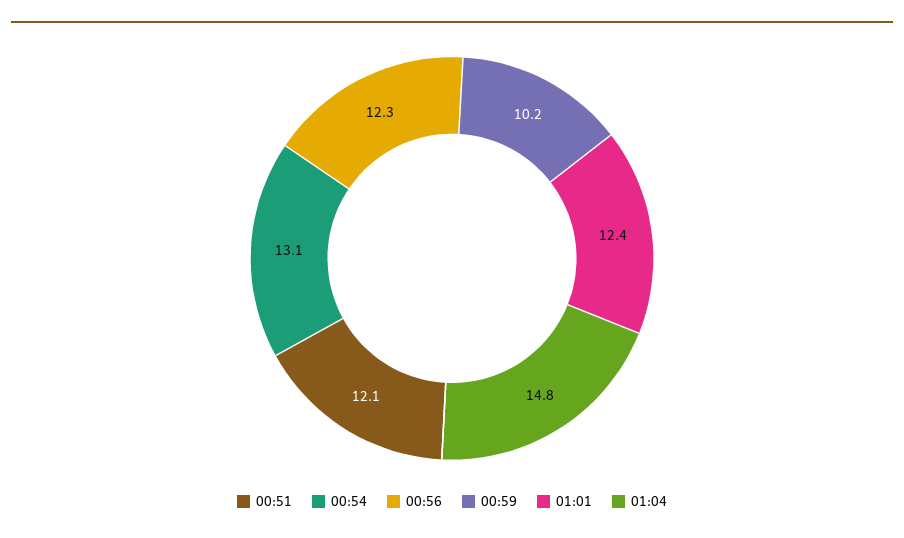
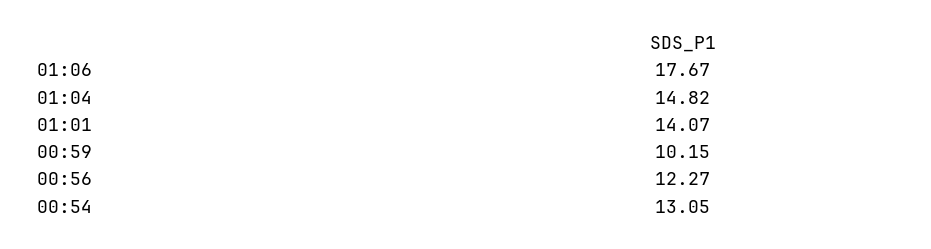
00:51: 12.1 -> none
01:01: 12.4 -> 14.07
01:06: none -> 17.67

